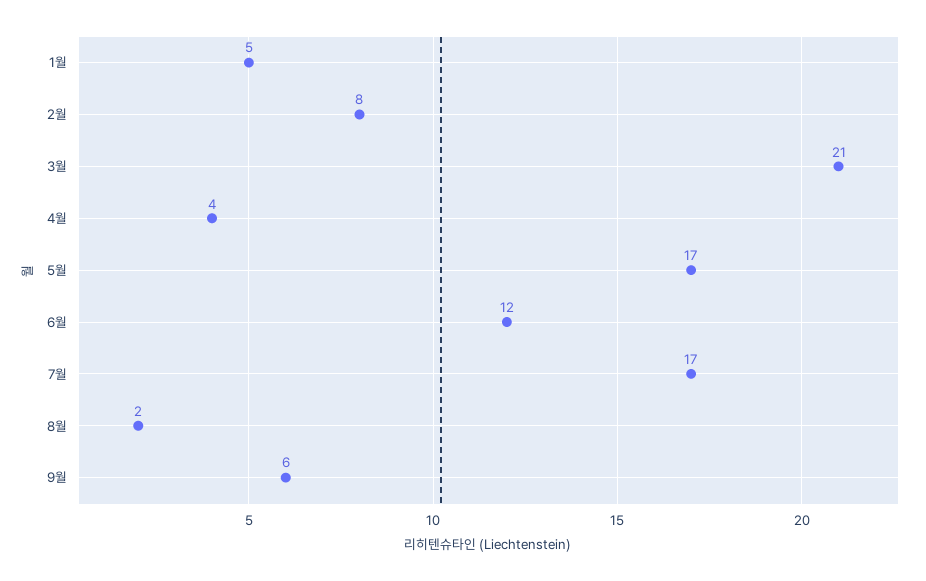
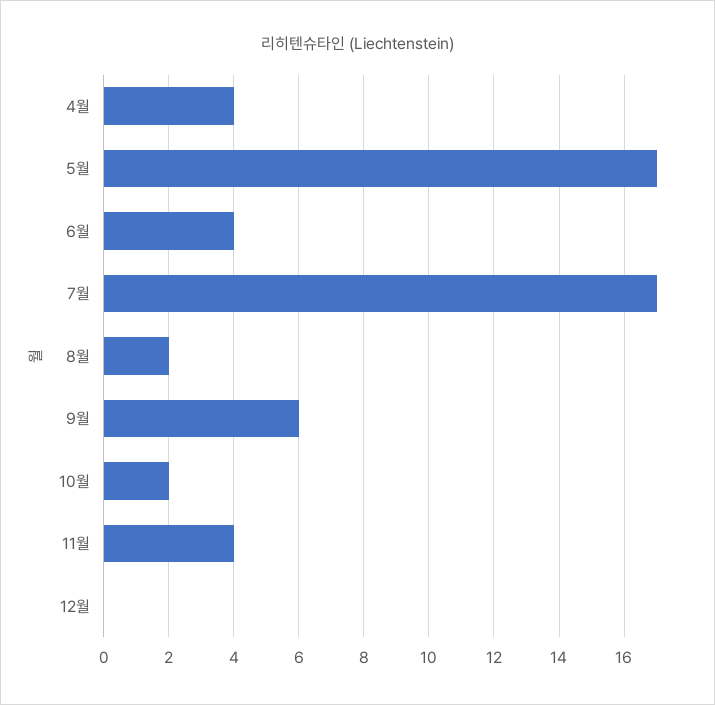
1월: 5 -> none
2월: 8 -> none
3월: 21 -> none
6월: 12 -> 4
10월: none -> 2
11월: none -> 4
12월: none -> 0

